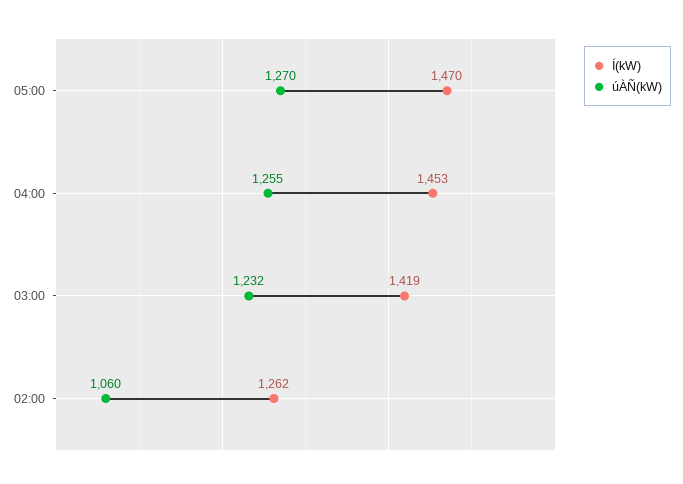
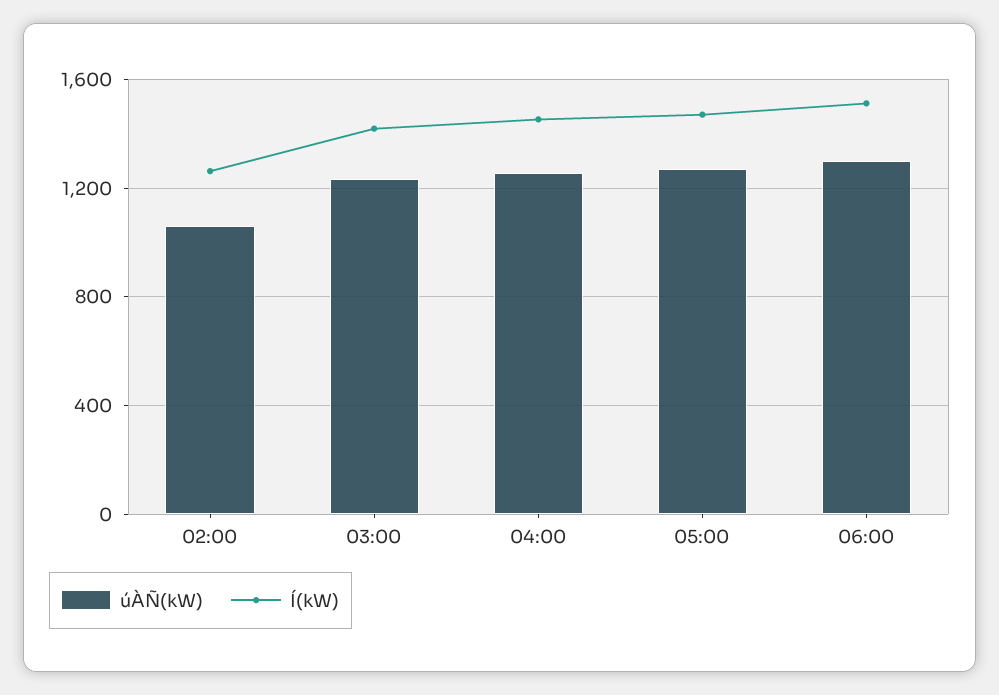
úÀÑ(kW), 06:00: none -> 1300
Í(kW), 06:00: none -> 1500

